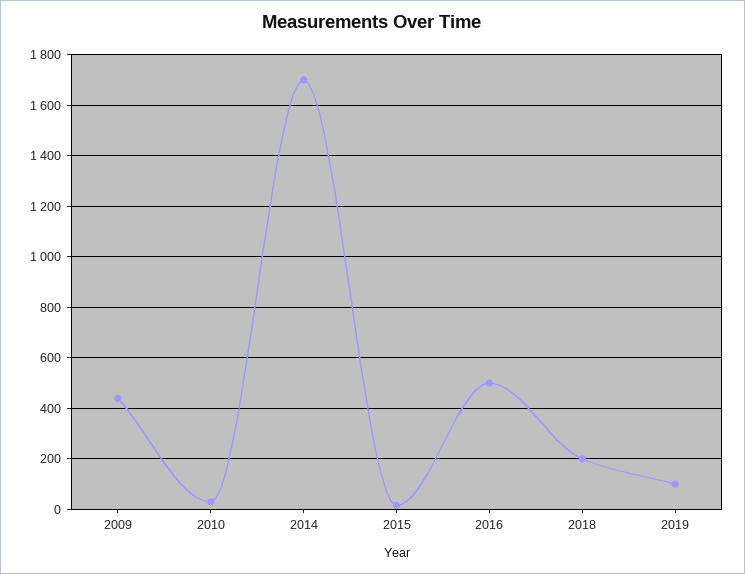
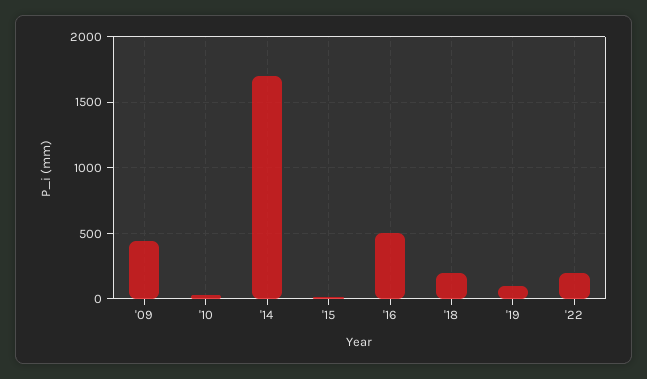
'22: none -> 200

